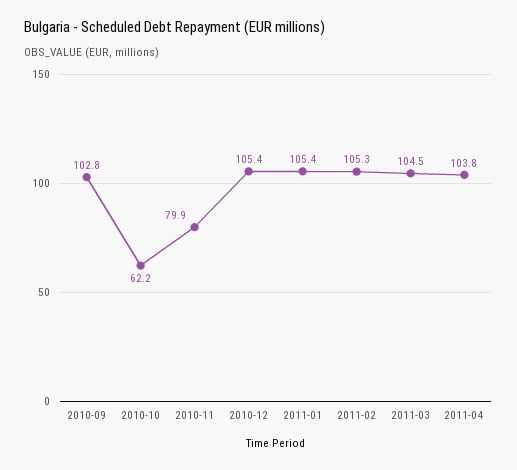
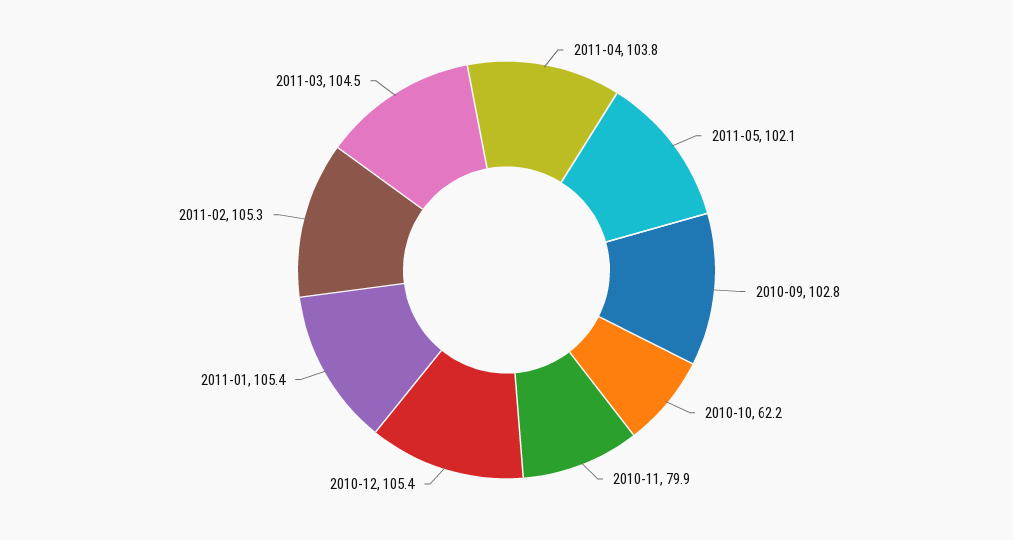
2011-05: none -> 102.1

